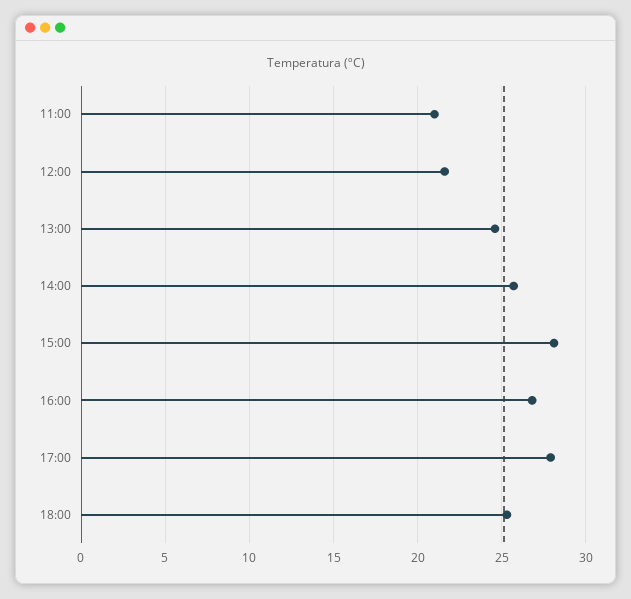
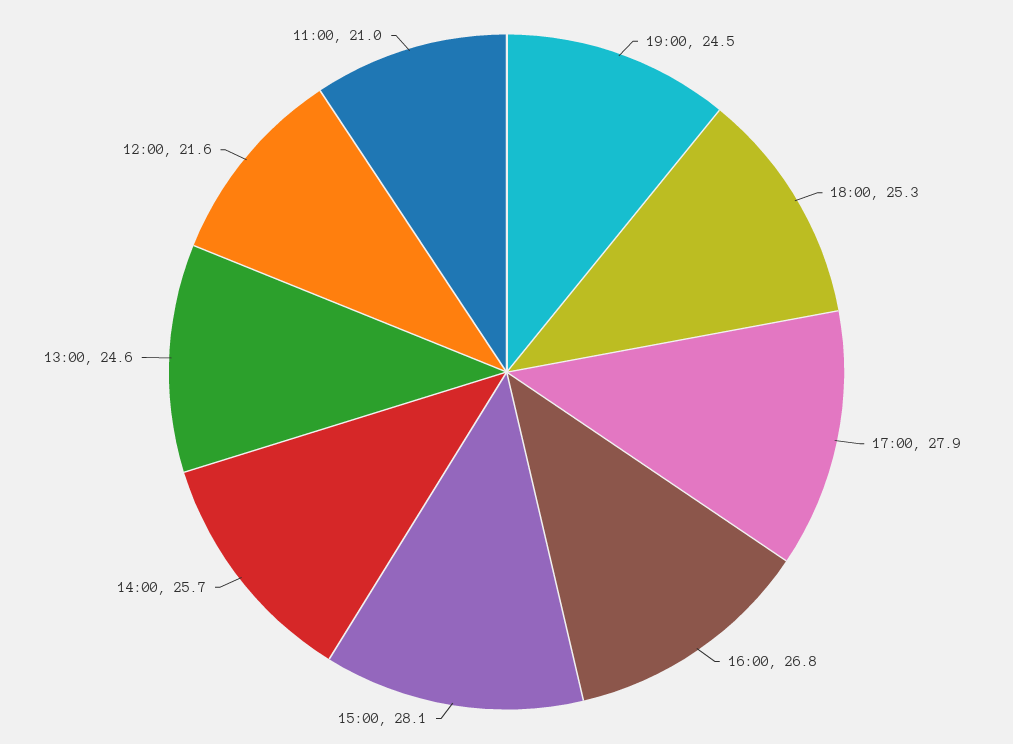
19:00: none -> 24.5

